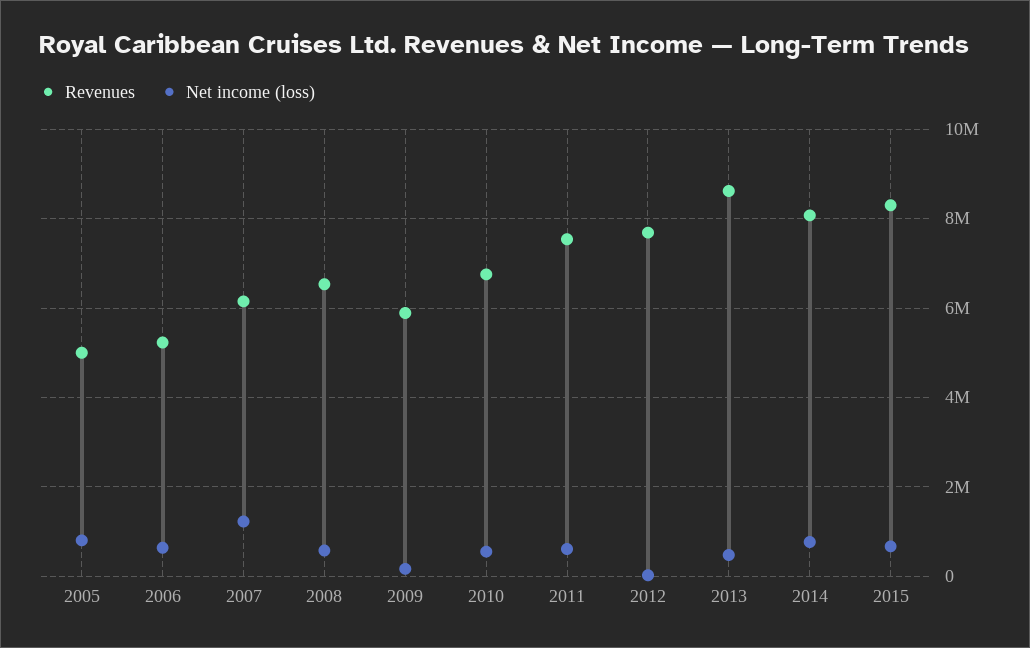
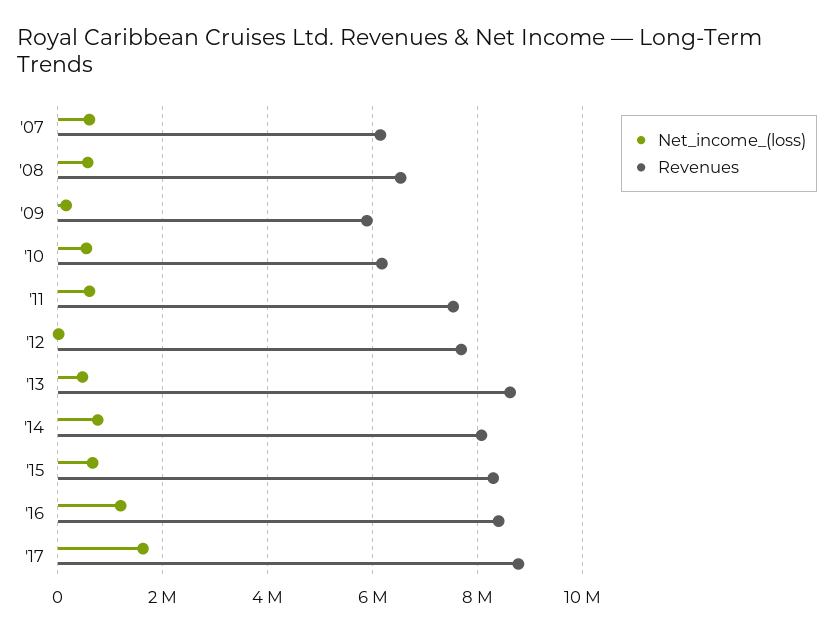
Revenues, 2005: 5000000 -> none
Net income (loss), 2005: 800000 -> none
Revenues, 2006: 5200000 -> none
Net income (loss), 2006: 600000 -> none
Net income (loss), 2007: 1200000 -> 600000
Revenues, 2010: 6800000 -> 6200000
Net income (loss), '16: none -> 1200000
Revenues, '16: none -> 8400000
Net income (loss), '17: none -> 1600000
Revenues, '17: none -> 8800000

